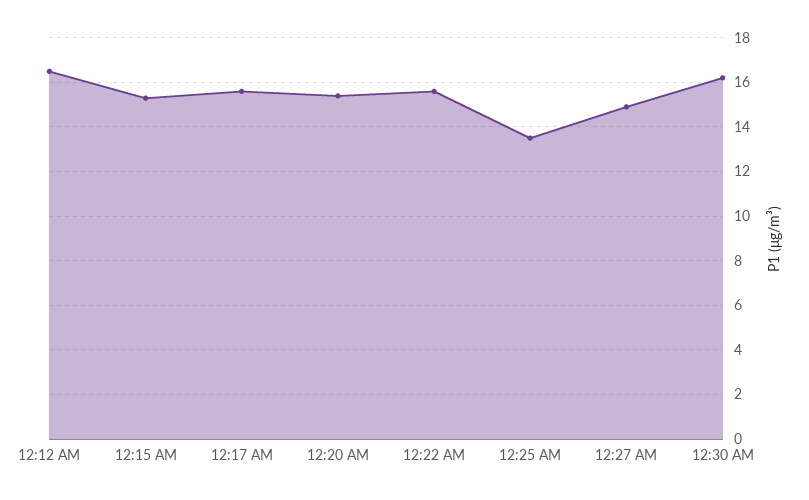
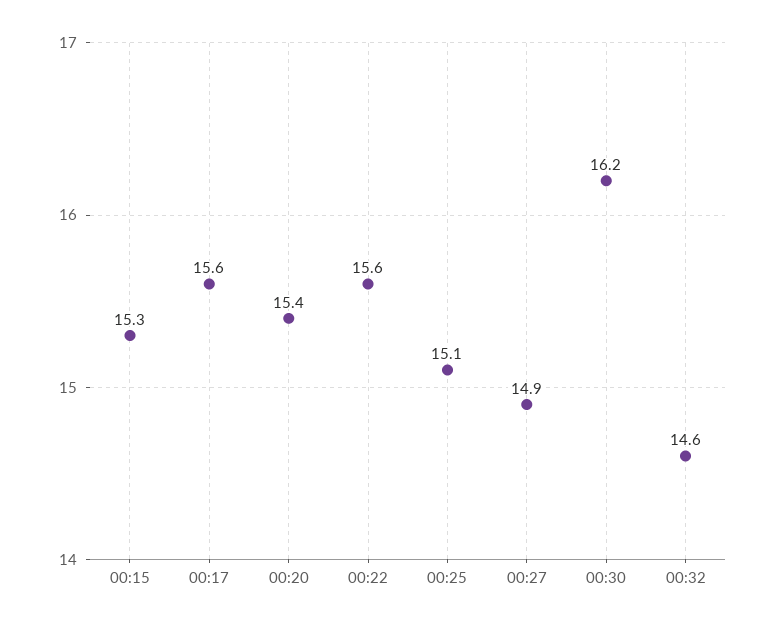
12:12 AM: 16.5 -> none
12:25 AM: 13.5 -> 15.1
00:32: none -> 14.6

